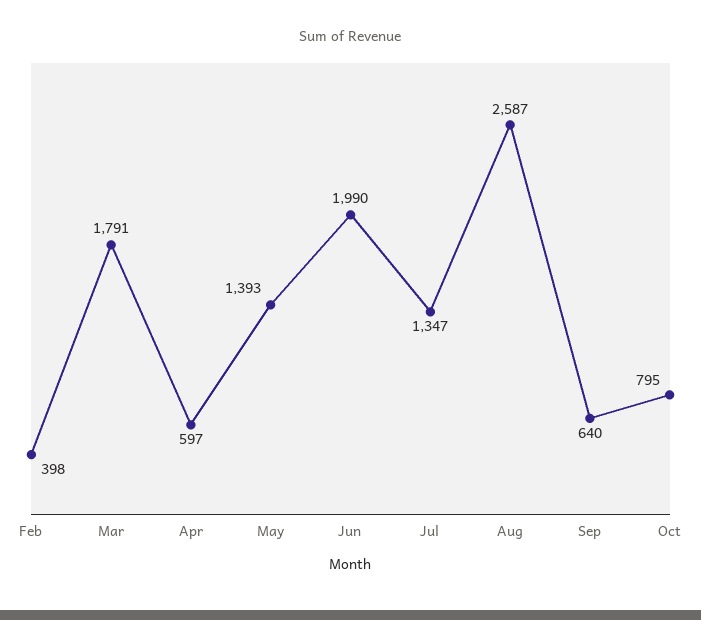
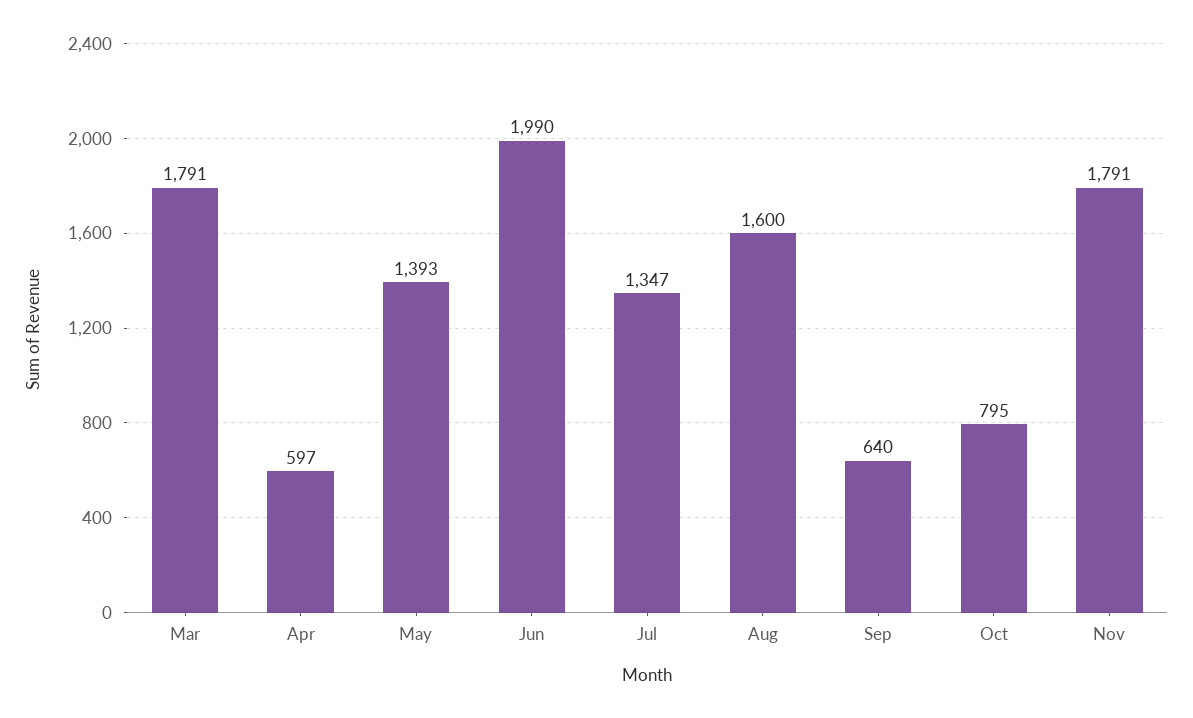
Feb: 398 -> none
Aug: 2587 -> 1600
Nov: none -> 1791

